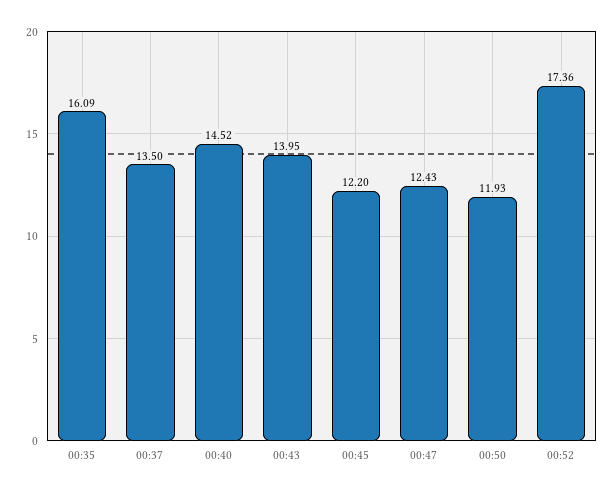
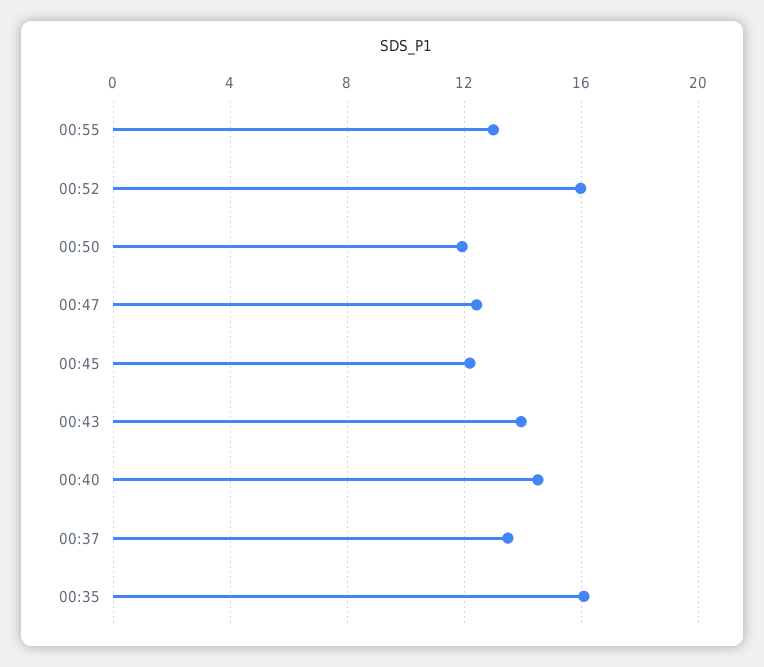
00:52: 17.36 -> 16
00:55: none -> 13

